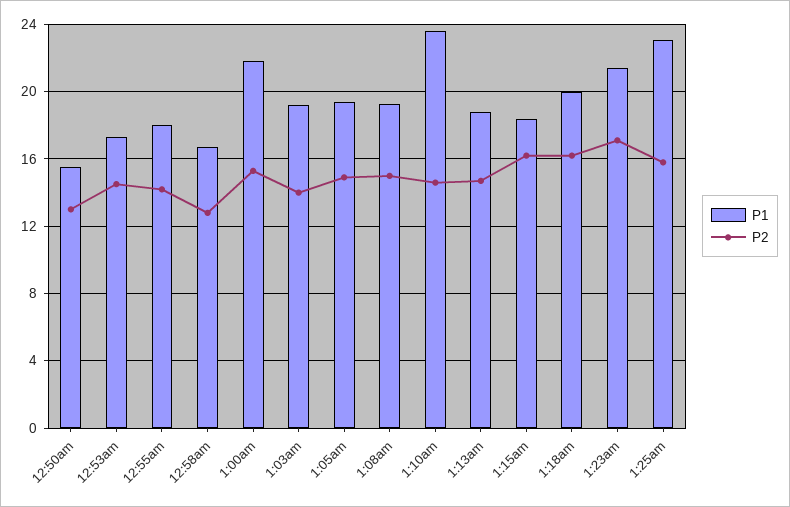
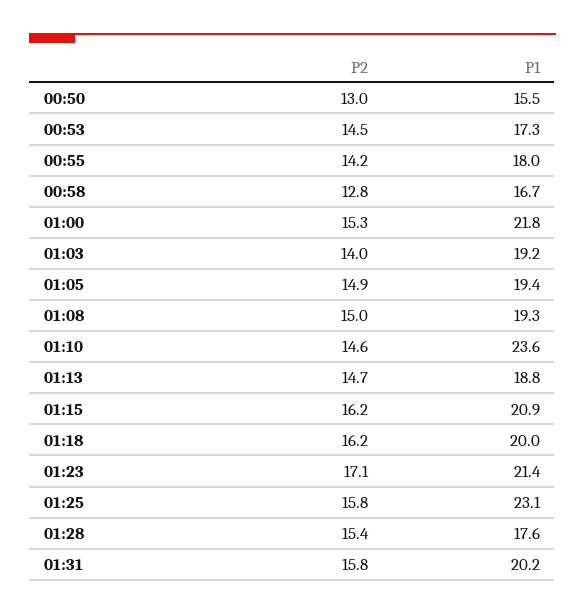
P1, 1:15am: 18.5 -> 20.9
P2, 01:28: none -> 15.4
P1, 01:28: none -> 17.6
P2, 01:31: none -> 15.8
P1, 01:31: none -> 20.2

